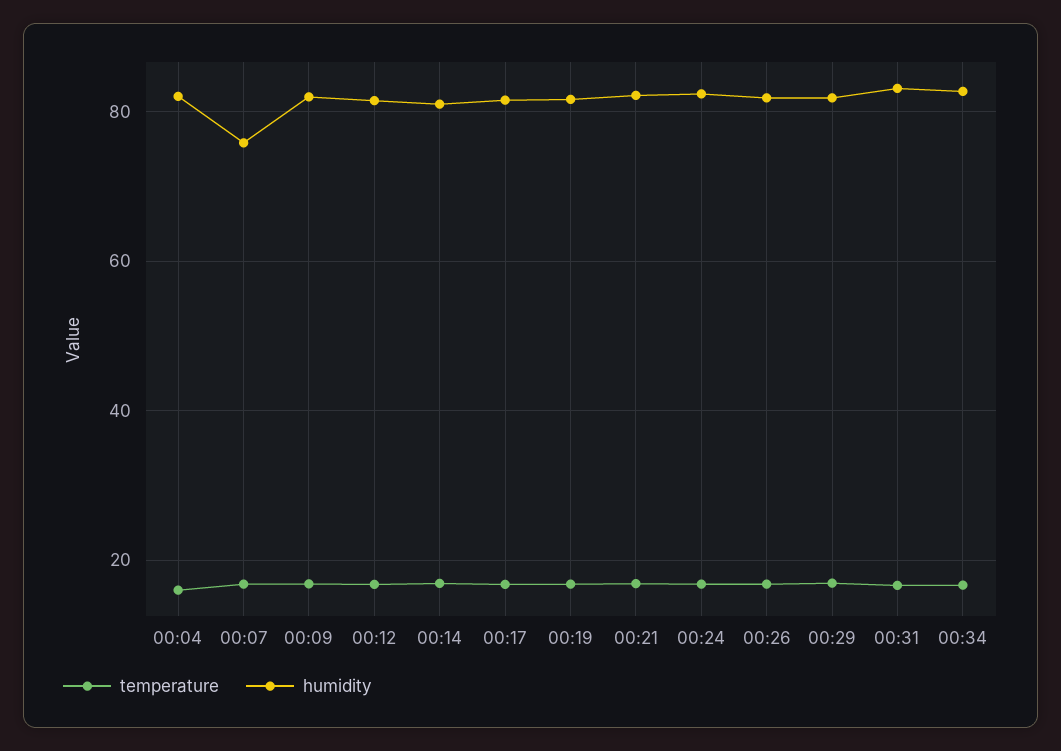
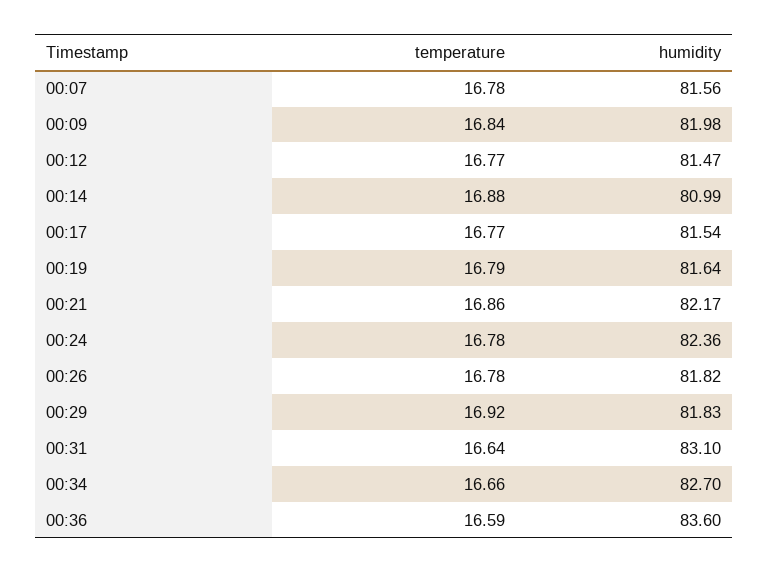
temperature, 00:04: 16 -> none
humidity, 00:04: 82 -> none
humidity, 00:07: 76 -> 81.56
temperature, 00:36: none -> 16.59
humidity, 00:36: none -> 83.6

